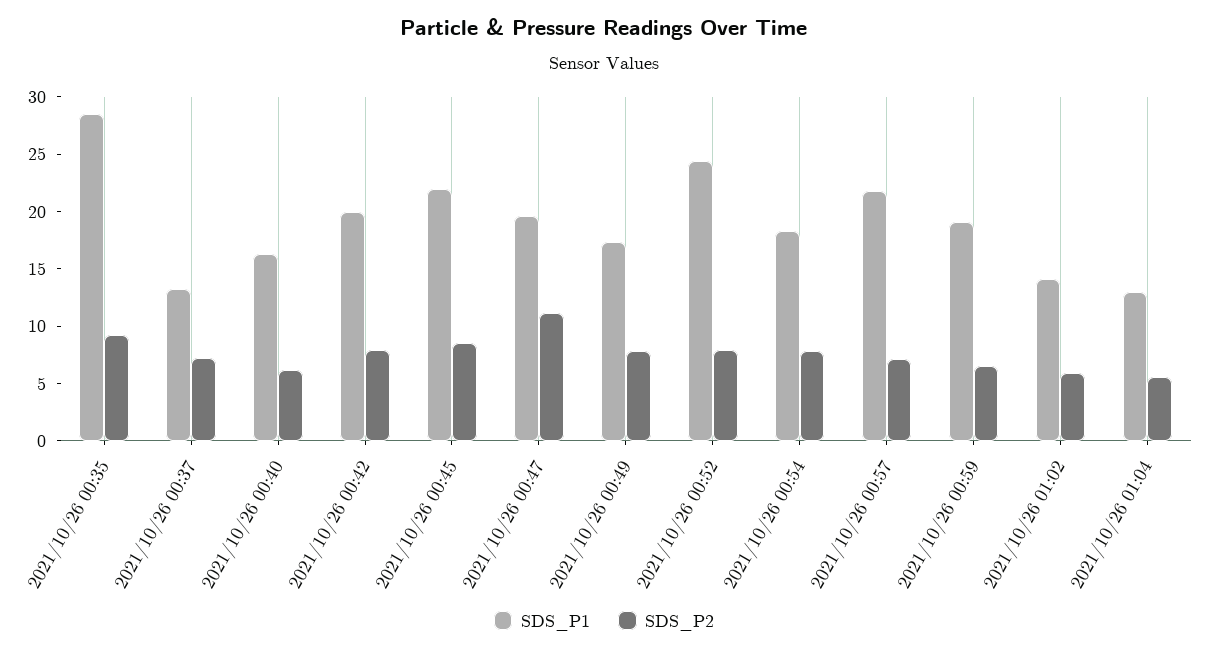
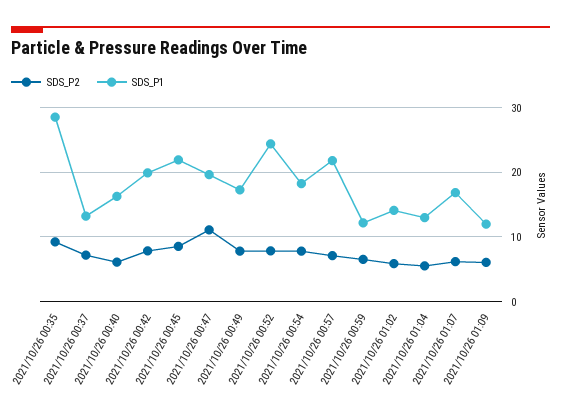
SDS_P1, 2021/10/26 00:59: 19 -> 12
SDS_P2, 2021/10/26 01:07: none -> 6
SDS_P1, 2021/10/26 01:07: none -> 17
SDS_P2, 2021/10/26 01:09: none -> 6
SDS_P1, 2021/10/26 01:09: none -> 12

